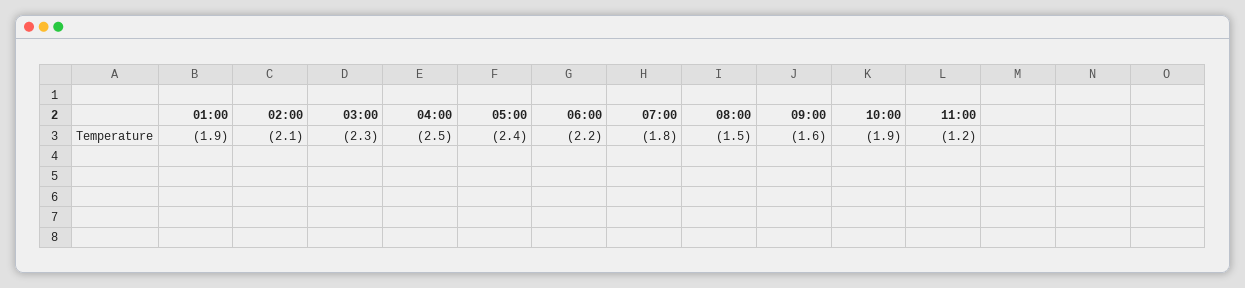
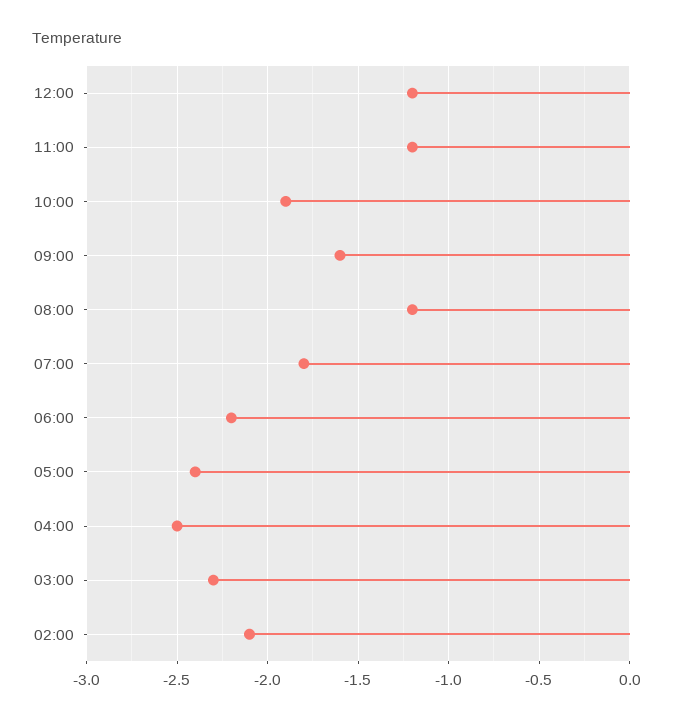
01:00: -1.9 -> none
08:00: -1.5 -> -1.2
12:00: none -> -1.2

